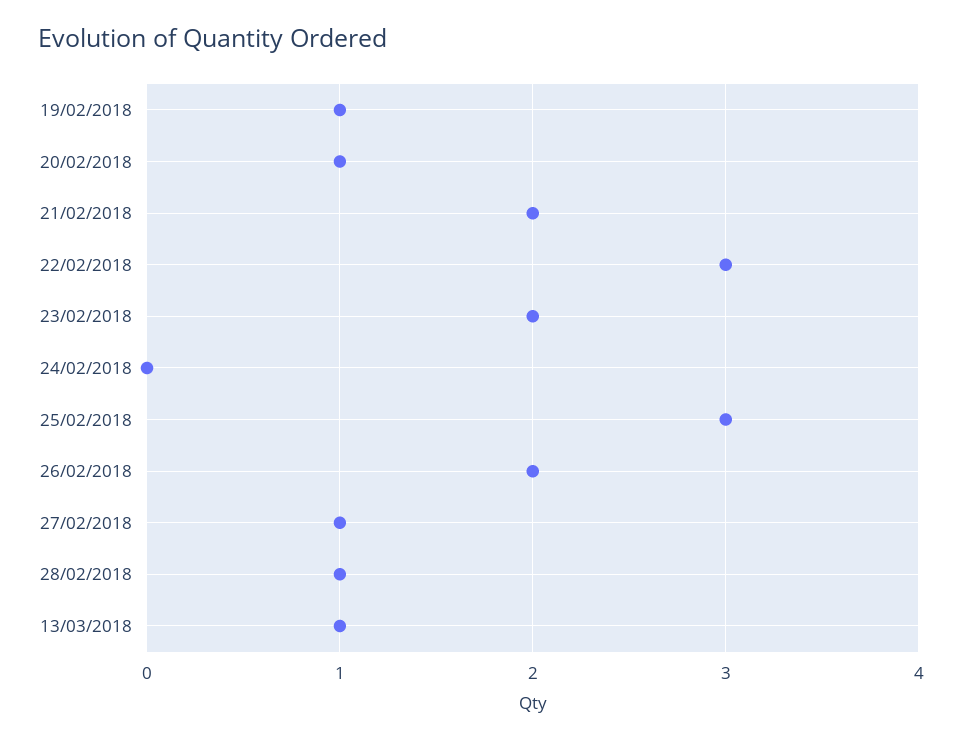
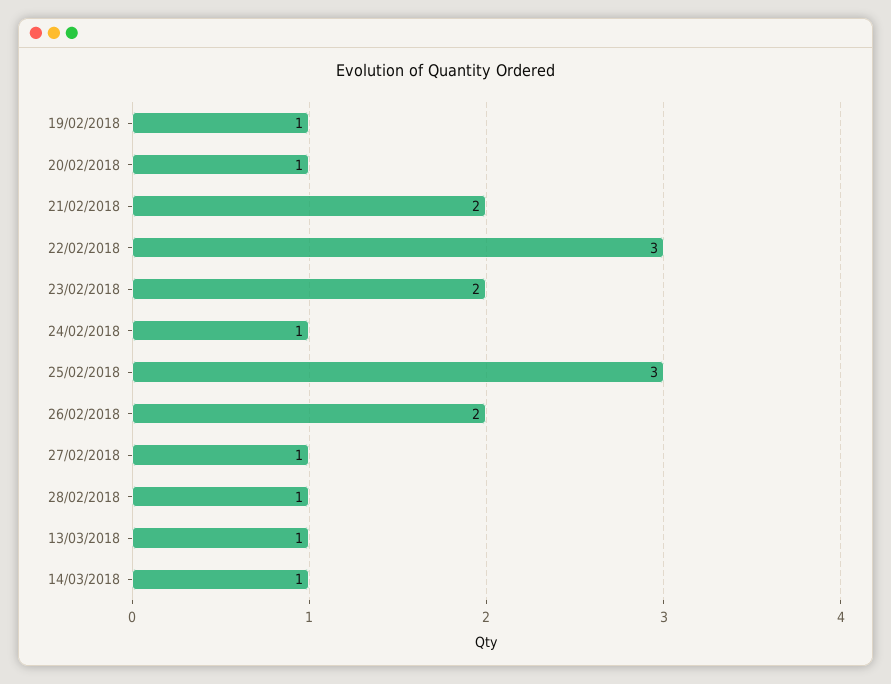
24/02/2018: 0 -> 1
14/03/2018: none -> 1

